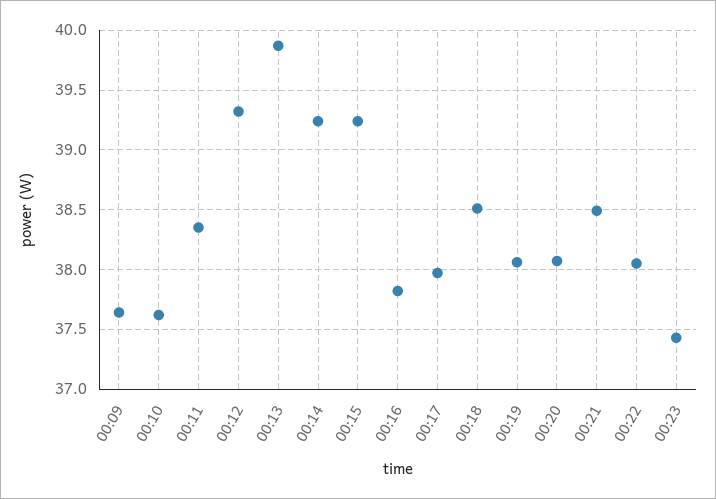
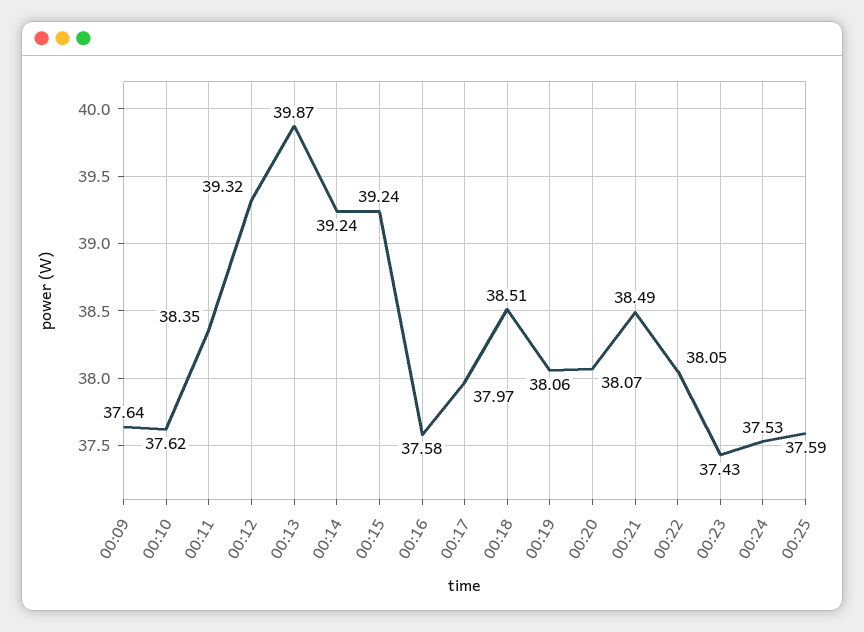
00:16: 37.8 -> 37.58
00:24: none -> 37.53
00:25: none -> 37.59

